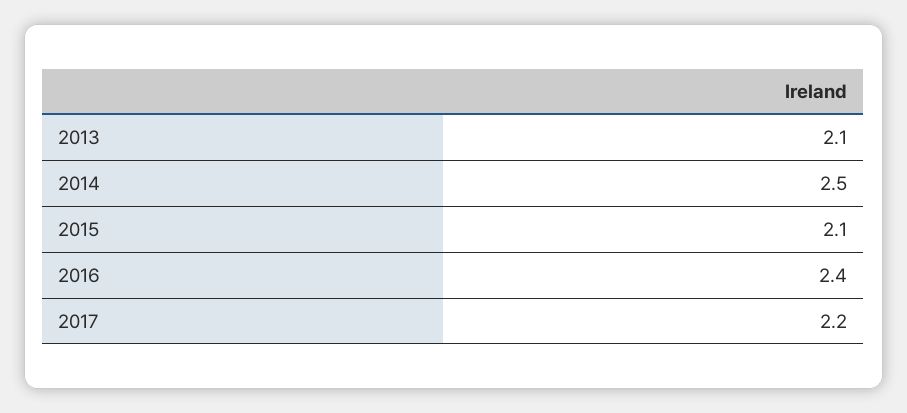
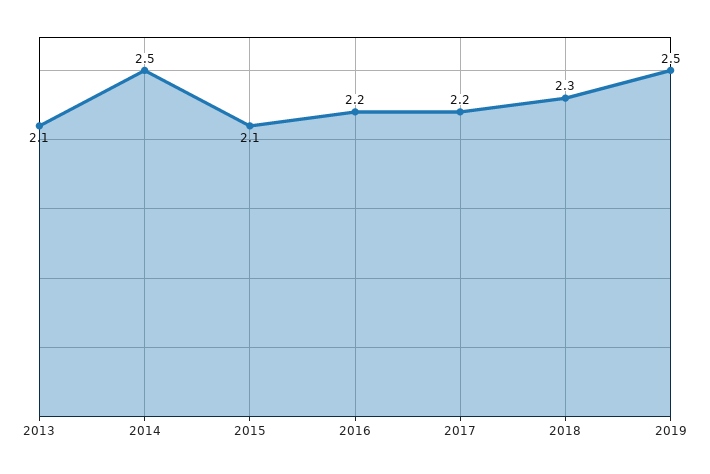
2016: 2.4 -> 2.2
2018: none -> 2.3
2019: none -> 2.5

